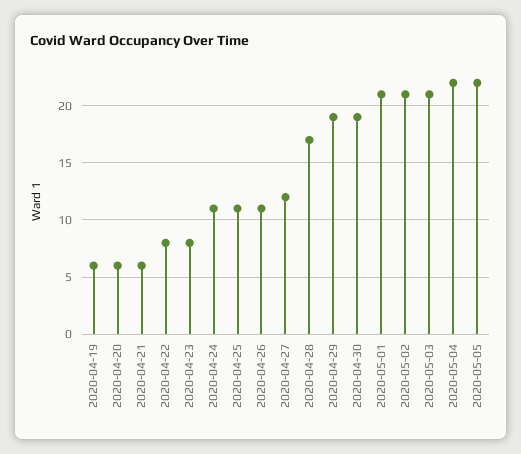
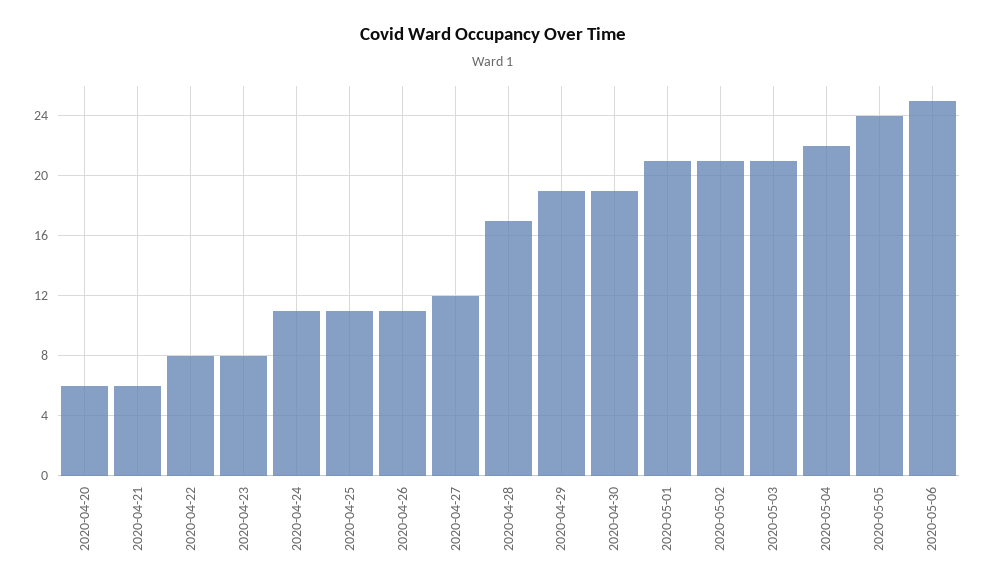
2020-04-19: 6 -> none
2020-05-05: 22 -> 24
2020-05-06: none -> 25

